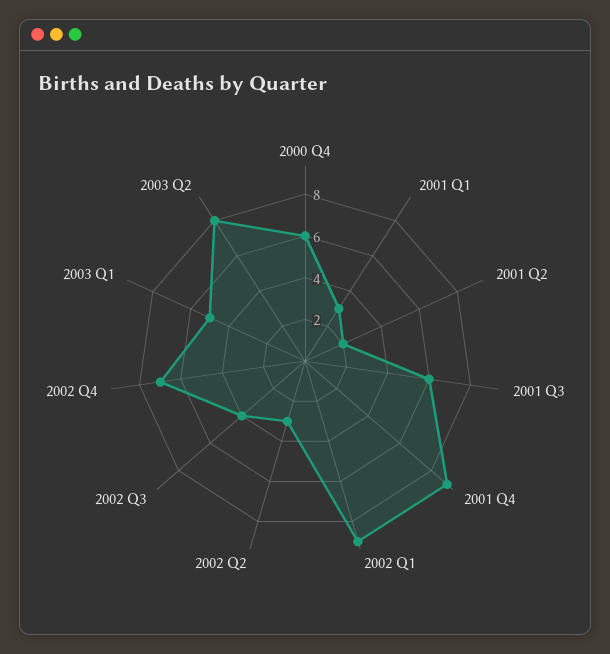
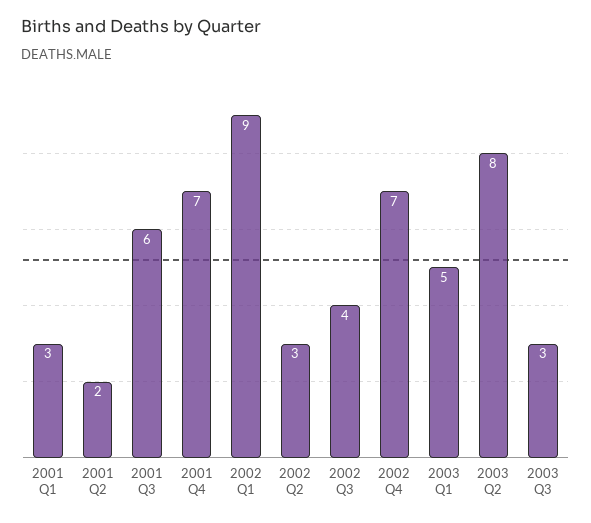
2000 Q4: 6 -> none
2001 Q4: 9 -> 7
2003 Q3: none -> 3

